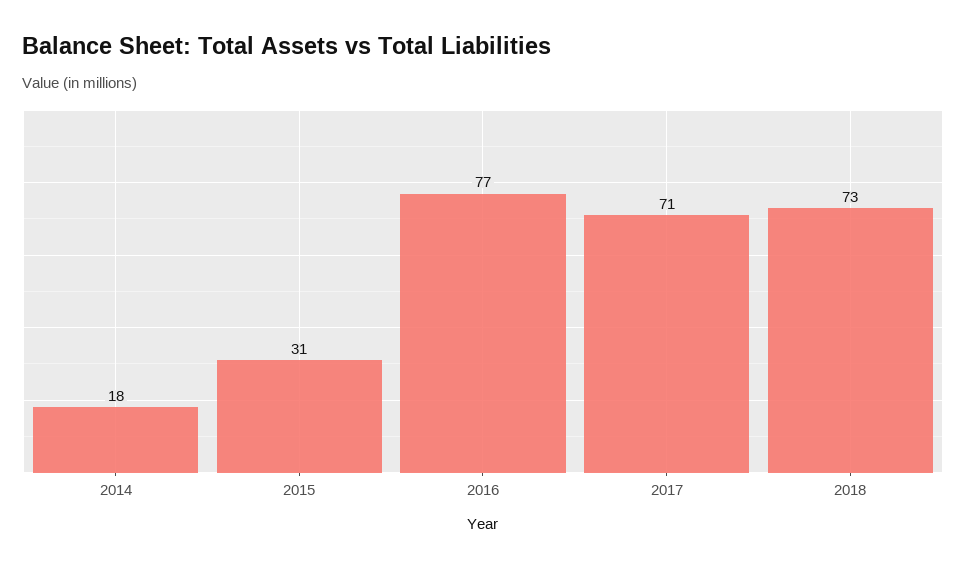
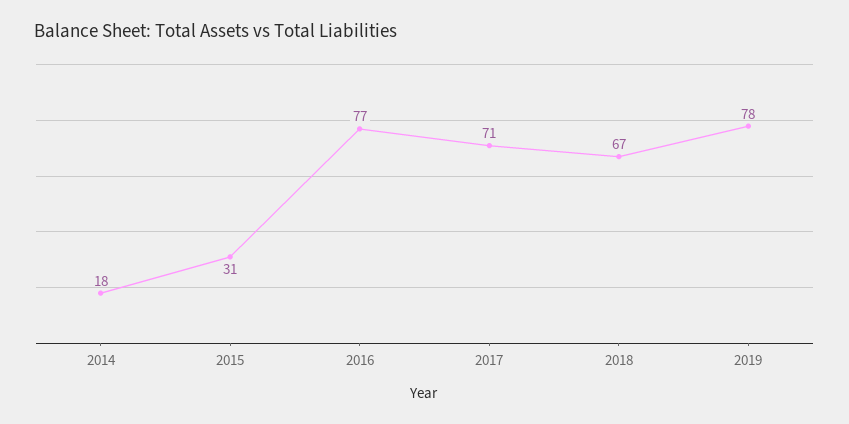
2018: 73 -> 67
2019: none -> 78

